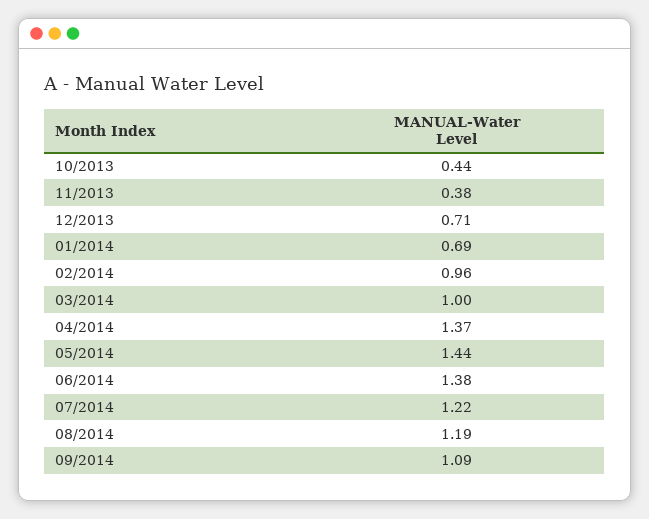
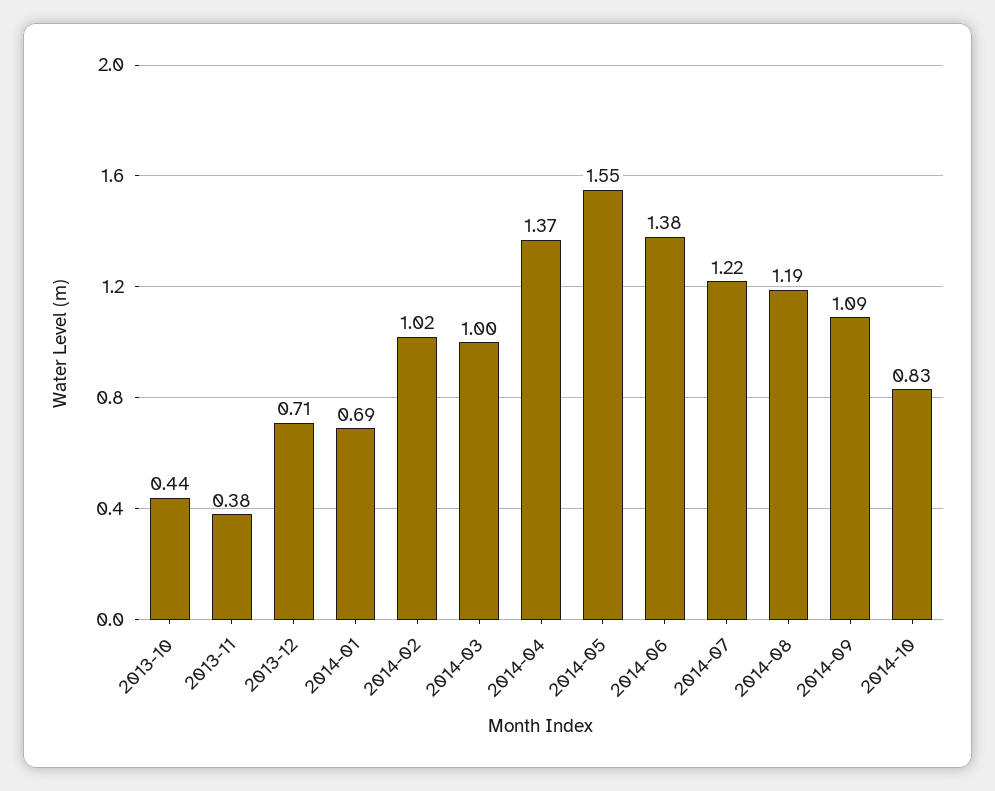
02/2014: 0.96 -> 1.02
05/2014: 1.44 -> 1.55
2014-10: none -> 0.83

